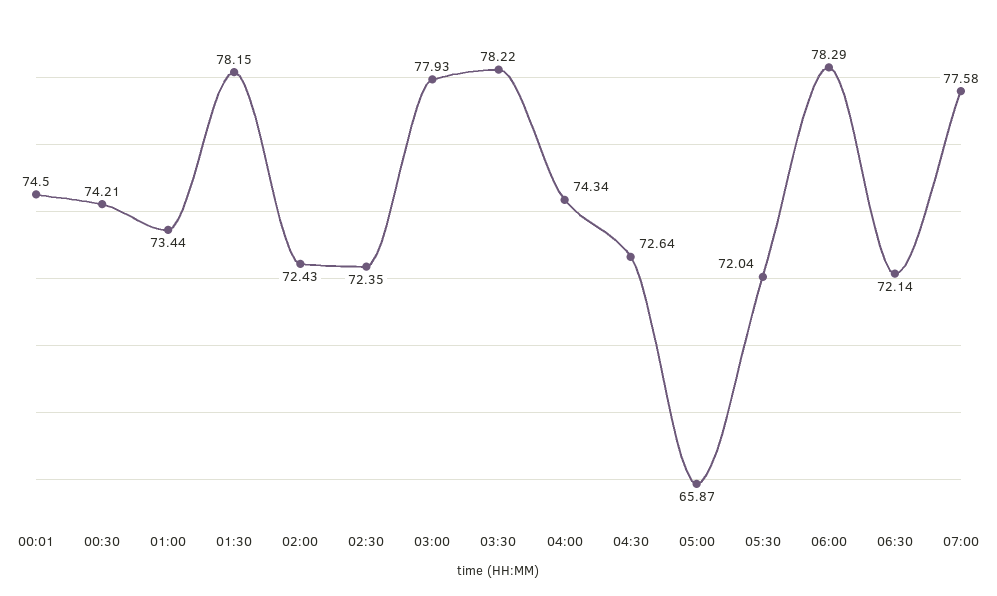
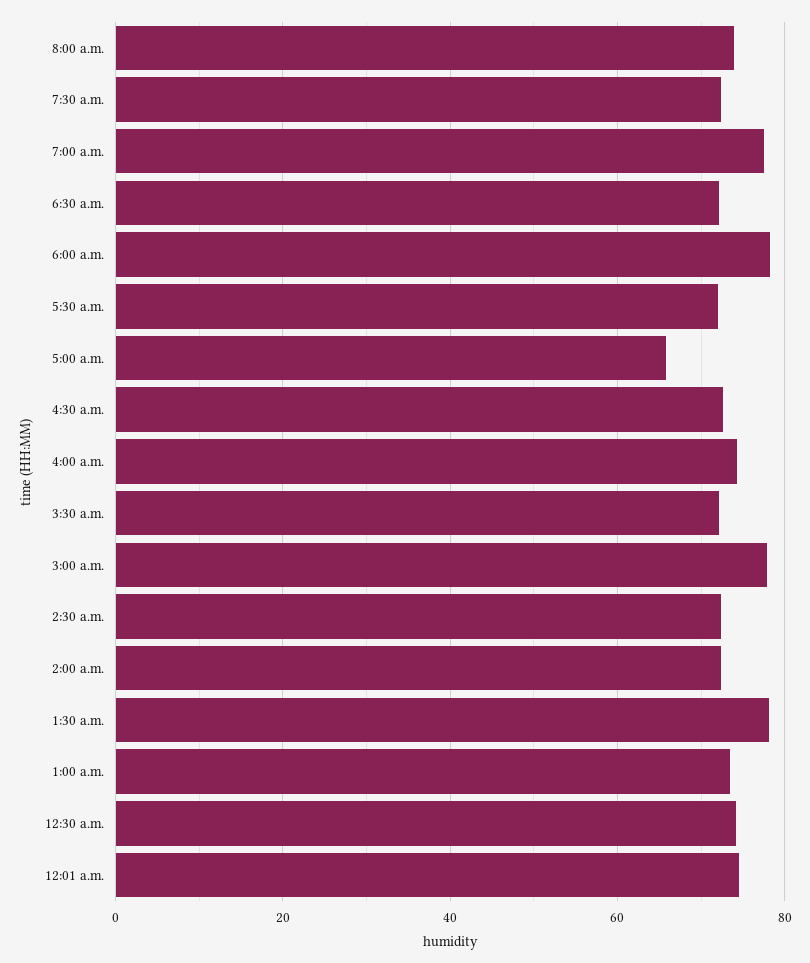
03:30: 78.22 -> 72
8:00 a.m.: none -> 74
7:30 a.m.: none -> 72

